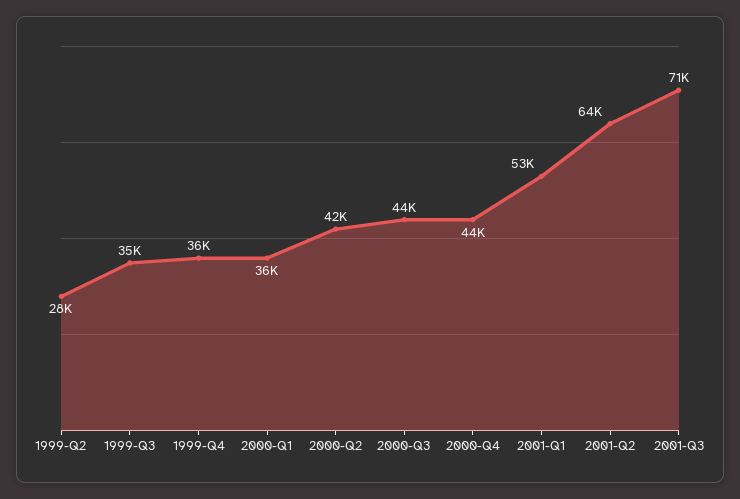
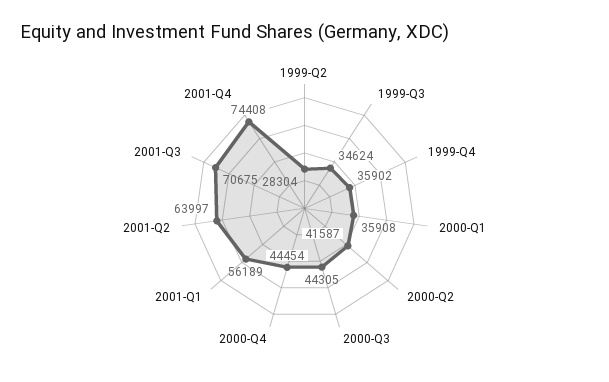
2001-Q1: 53000 -> 56189
2001-Q4: none -> 74408

